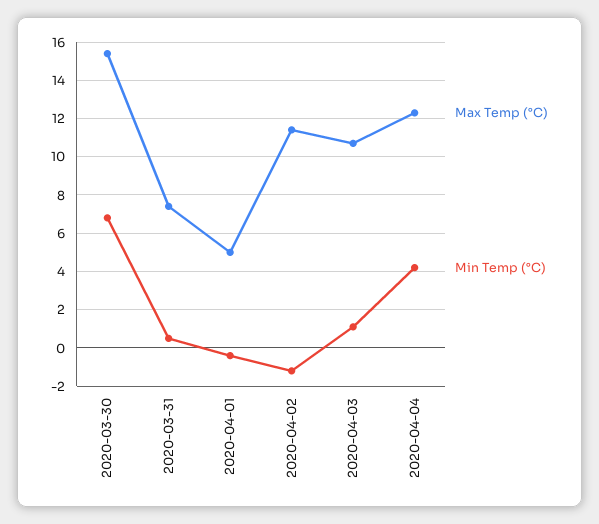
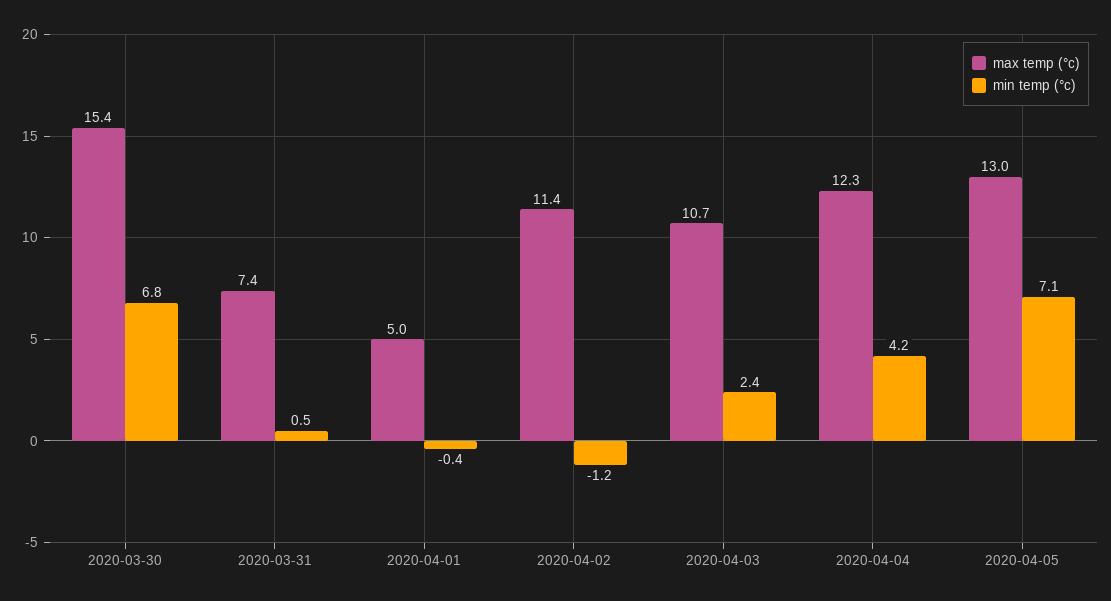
Min Temp (°C), 2020-04-03: 1 -> 2.4
Max Temp (°C), 2020-04-05: none -> 13
Min Temp (°C), 2020-04-05: none -> 7.1

